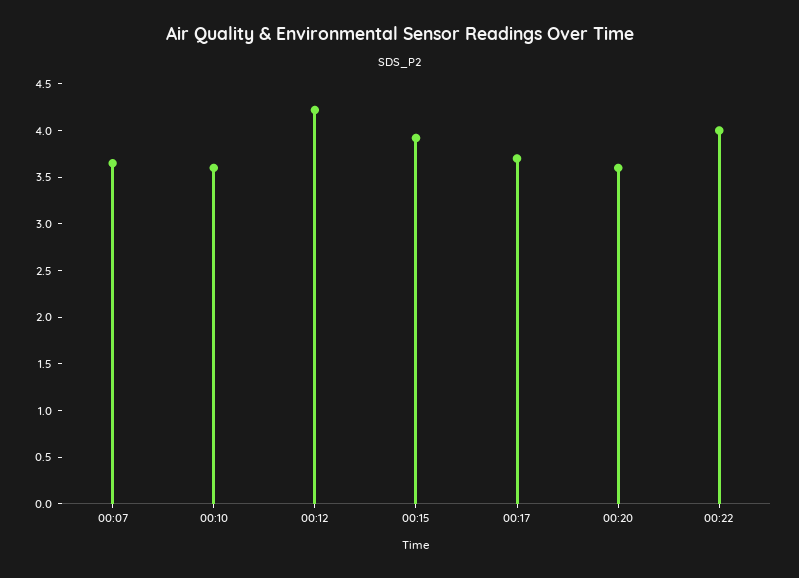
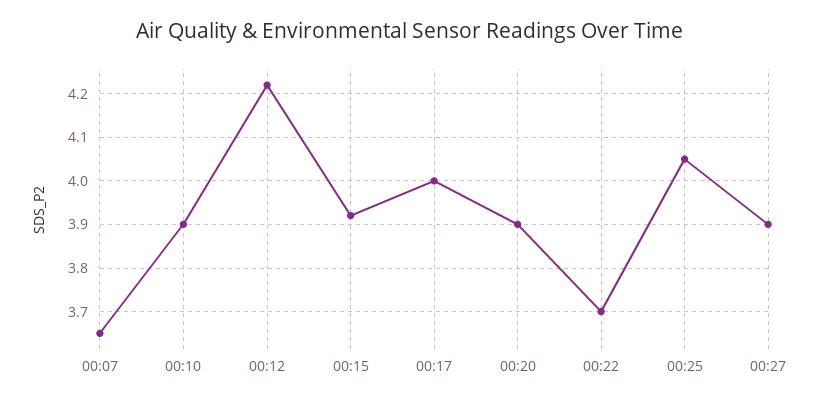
00:10: 3.6 -> 3.9
00:17: 3.7 -> 4
00:20: 3.6 -> 3.9
00:22: 4 -> 3.7
00:25: none -> 4.05
00:27: none -> 3.9

